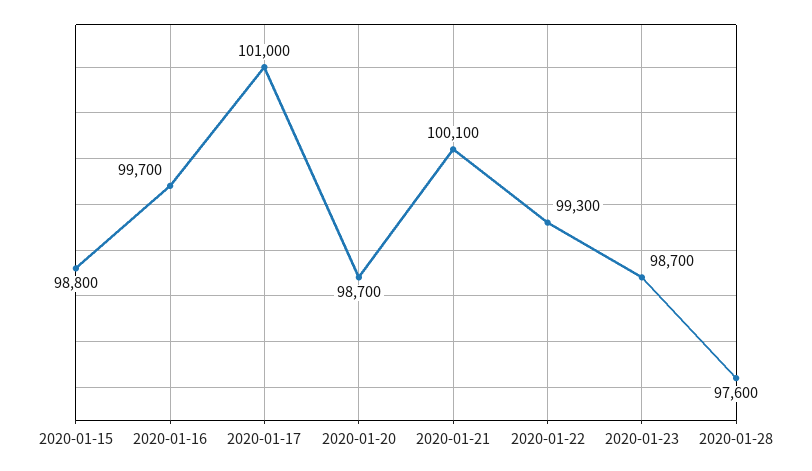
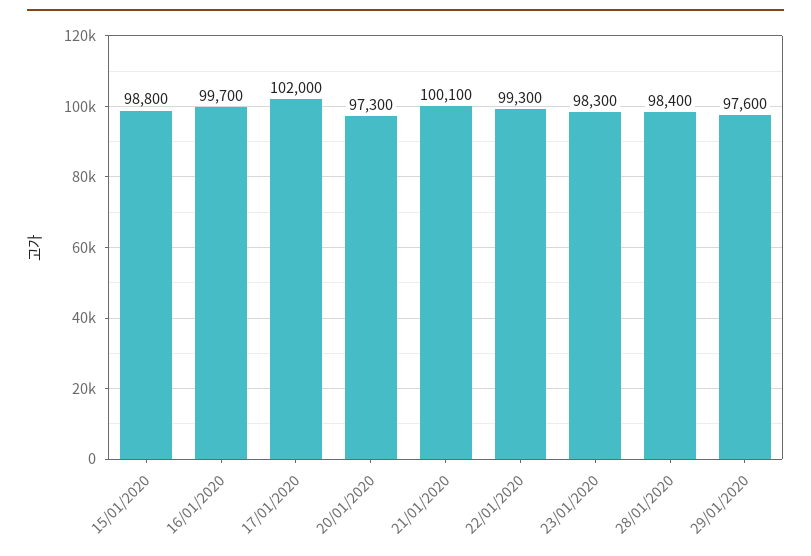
2020-01-17: 101000 -> 102000
2020-01-20: 98700 -> 97300
2020-01-23: 98700 -> 98300
2020-01-28: 97600 -> 98400
29/01/2020: none -> 97600

